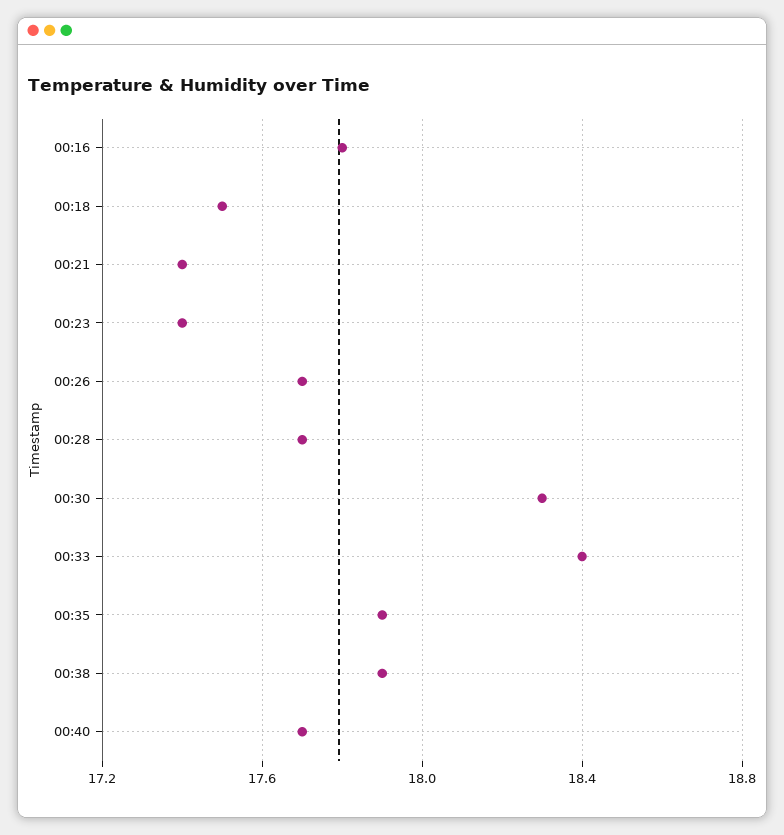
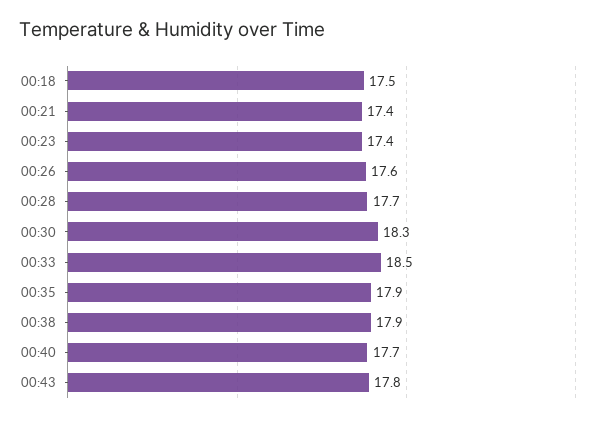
00:16: 17.8 -> none
00:26: 17.7 -> 17.6
00:33: 18.4 -> 18.5
00:43: none -> 17.8

